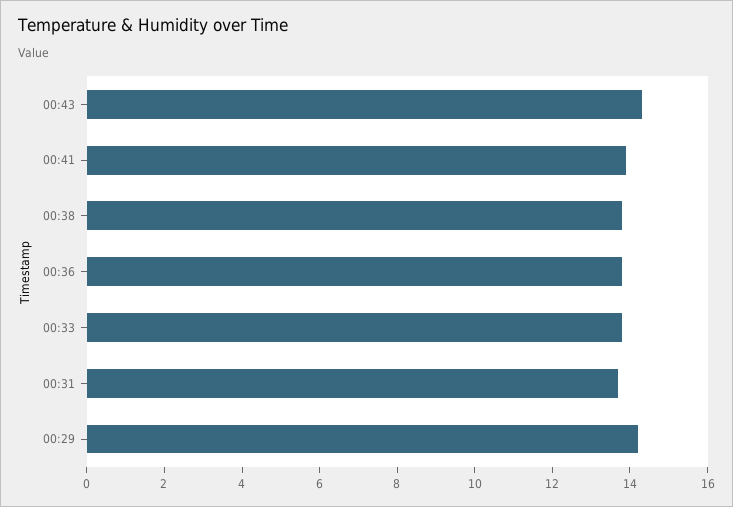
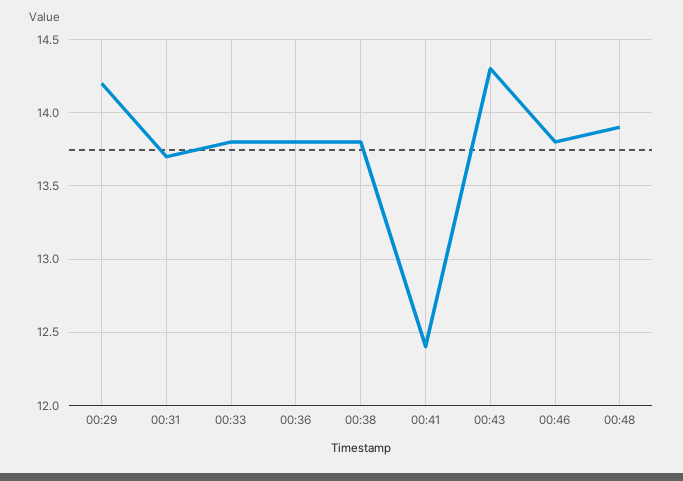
00:41: 14 -> 12.4
00:46: none -> 13.8
00:48: none -> 13.9

